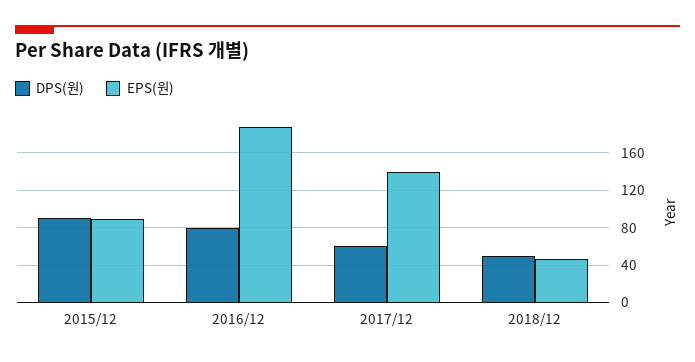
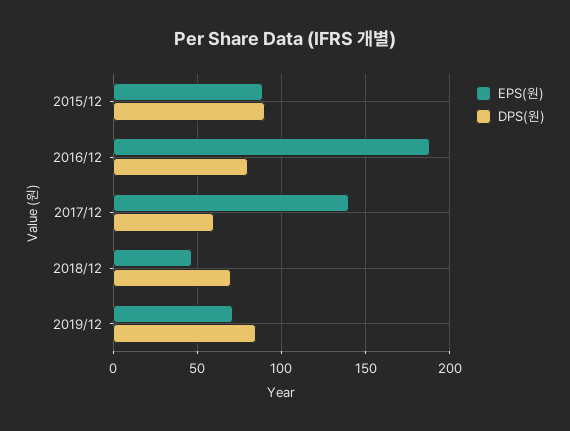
DPS(원), 2018/12: 50 -> 70
EPS(원), 2019/12: none -> 70
DPS(원), 2019/12: none -> 85

